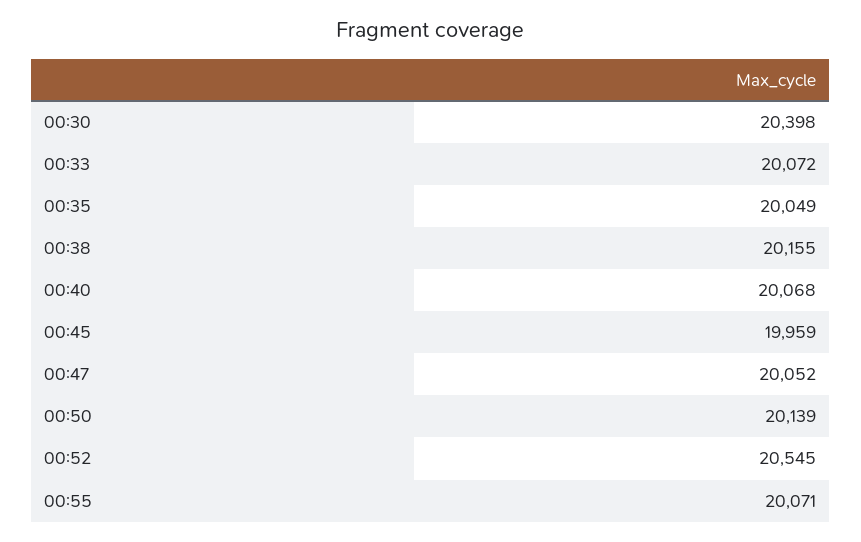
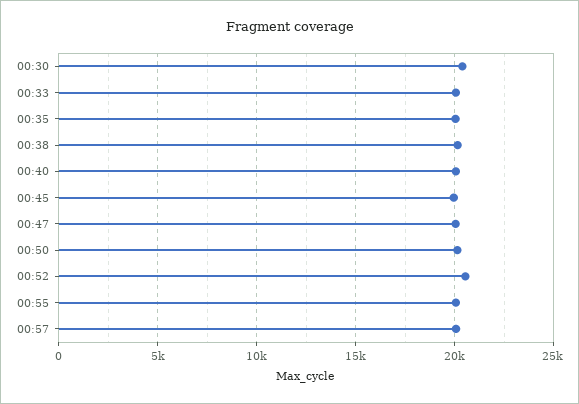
00:57: none -> 20000

